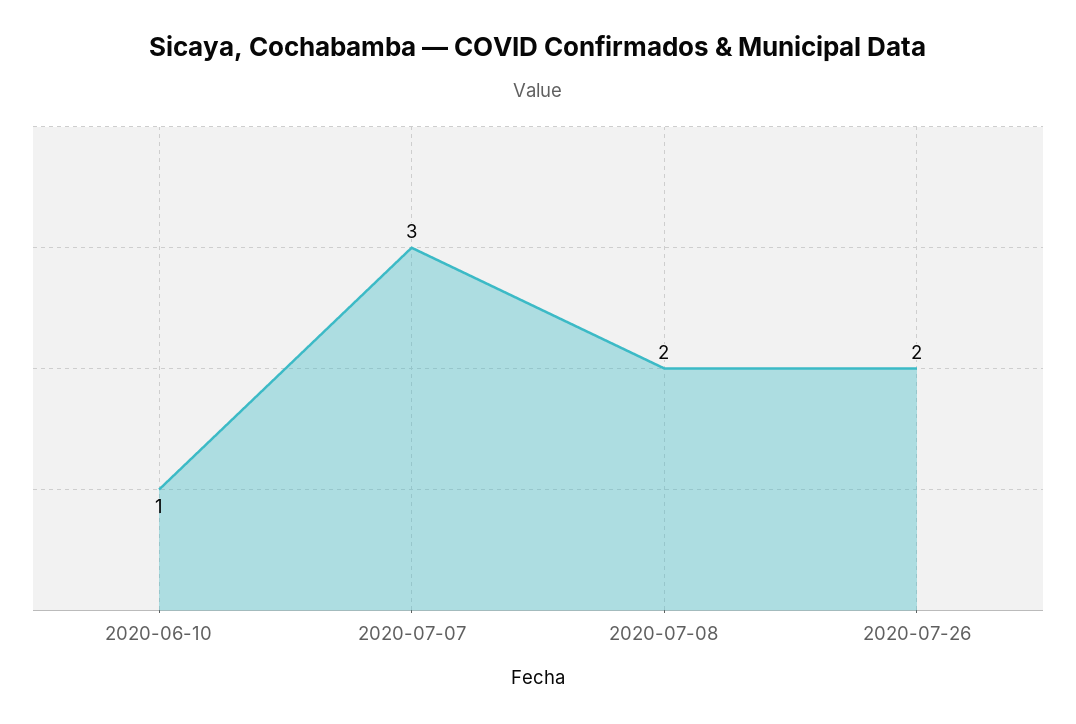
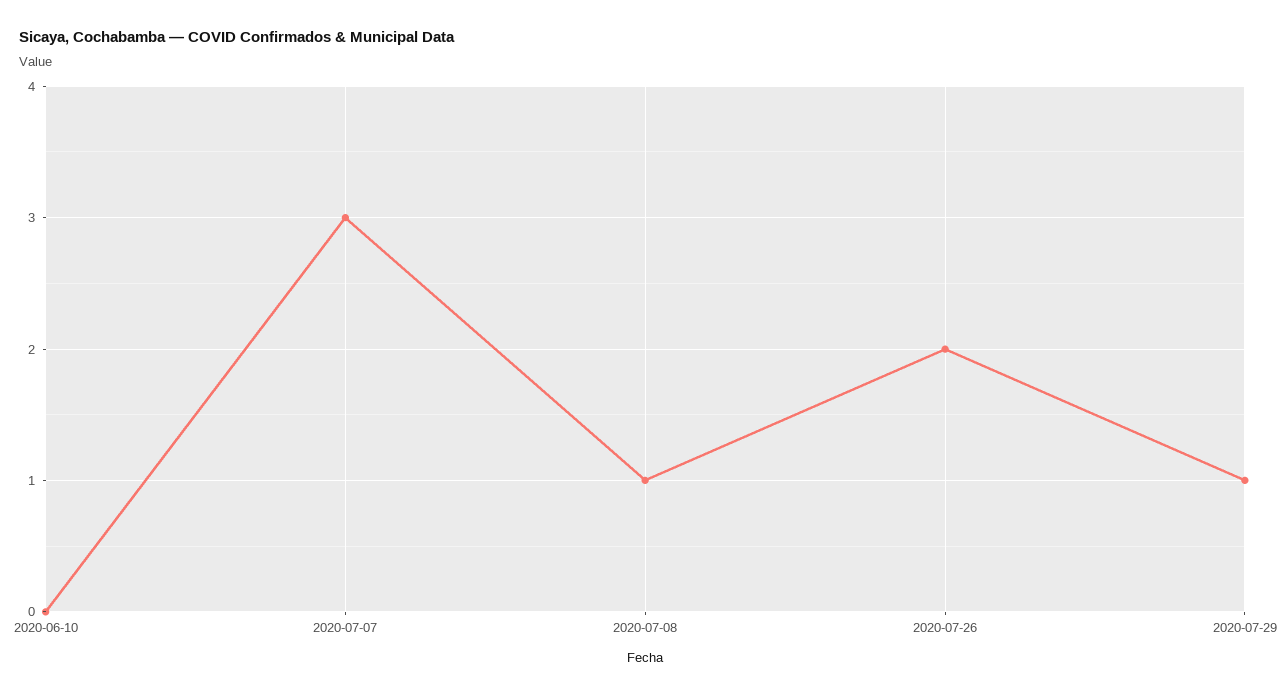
2020-06-10: 1 -> 0
2020-07-08: 2 -> 1
2020-07-29: none -> 1

